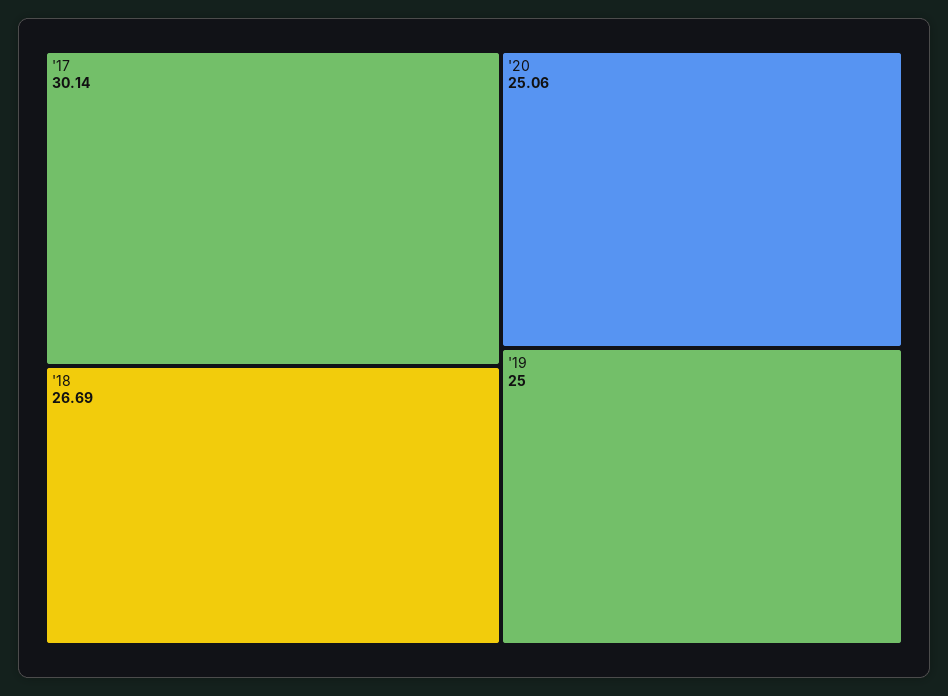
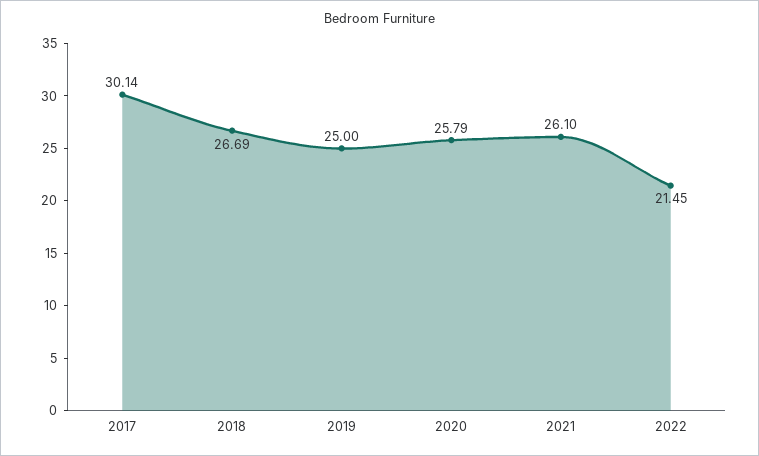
'20: 25.06 -> 25.79
2021: none -> 26.1
2022: none -> 21.45

